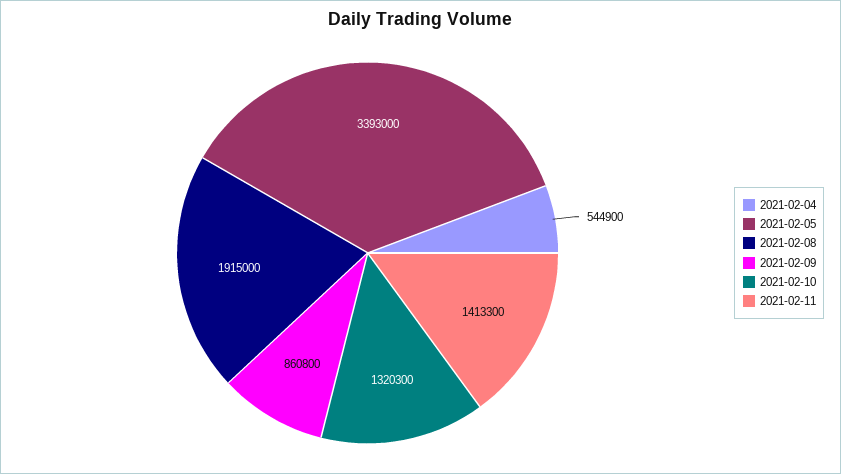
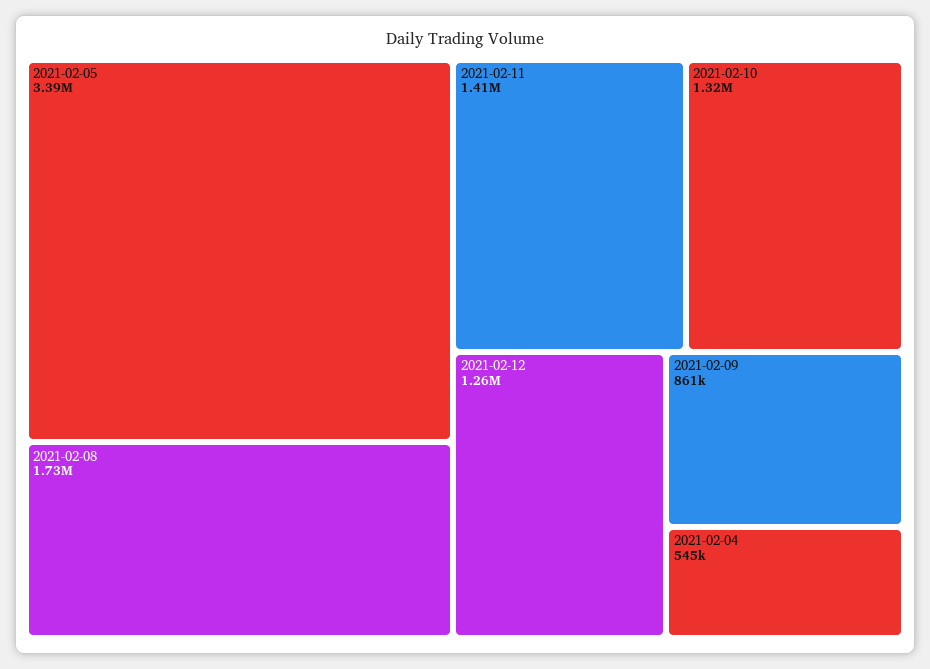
2021-02-08: 1915000 -> 1730000
2021-02-12: none -> 1260000

